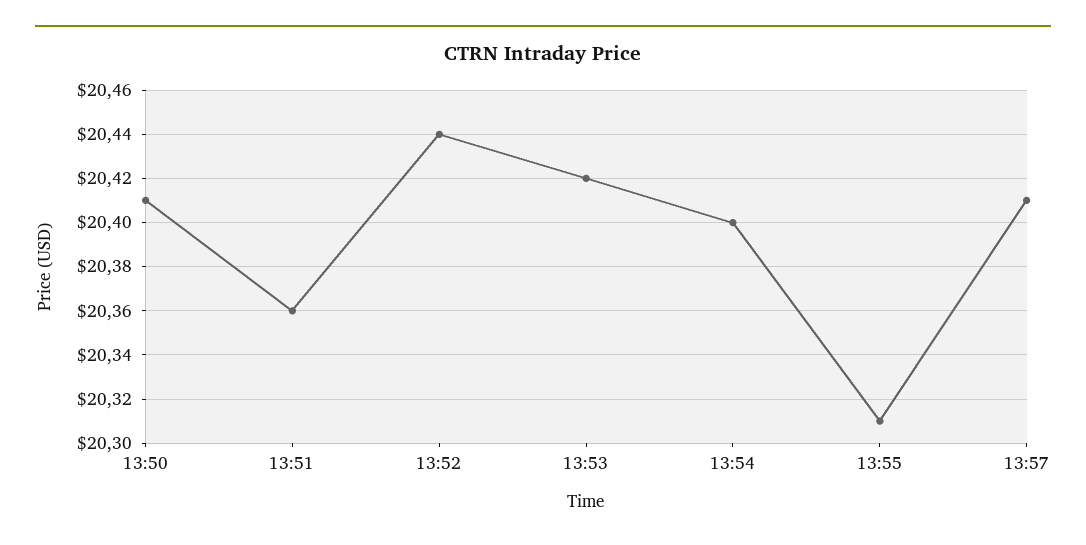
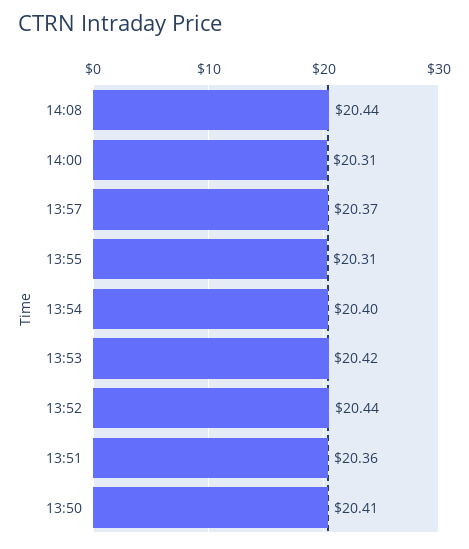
13:57: 20.41 -> 20.37
14:08: none -> 20.44
14:00: none -> 20.31

